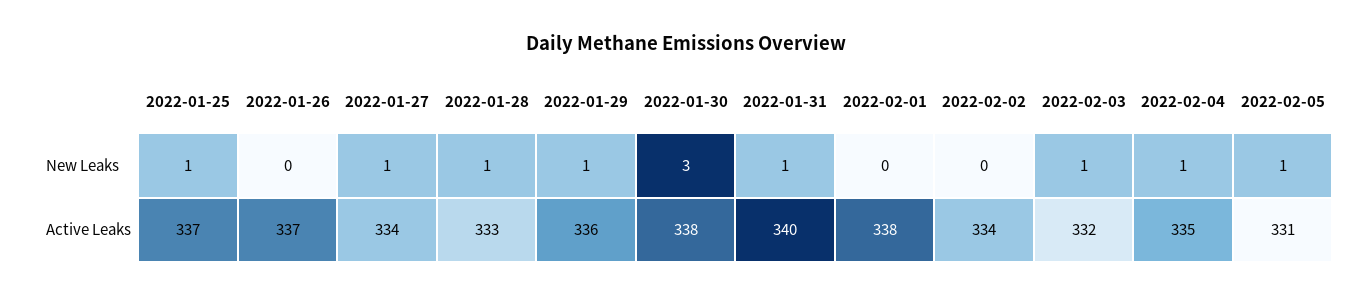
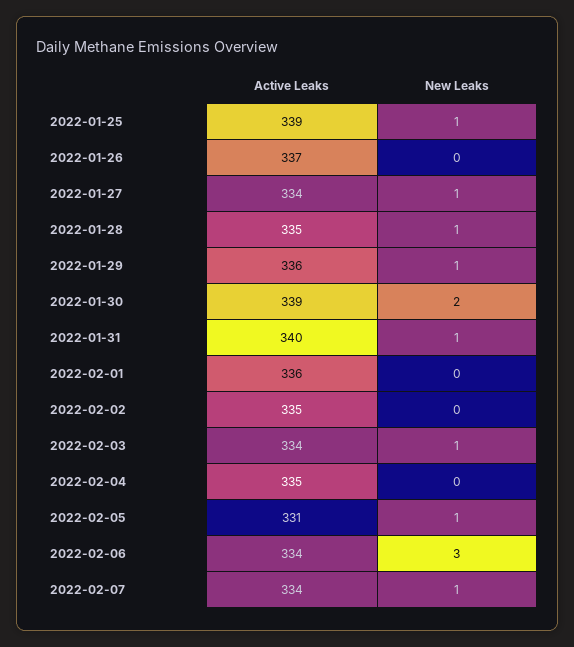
2022-01-30, New Leaks: 3 -> 2
2022-02-04, New Leaks: 1 -> 0
2022-01-25, Active Leaks: 337 -> 339
2022-01-28, Active Leaks: 333 -> 335
2022-01-30, Active Leaks: 338 -> 339
2022-02-01, Active Leaks: 338 -> 336
2022-02-02, Active Leaks: 334 -> 335
2022-02-03, Active Leaks: 332 -> 334
2022-02-06, Active Leaks: none -> 334
2022-02-06, New Leaks: none -> 3
2022-02-07, Active Leaks: none -> 334
2022-02-07, New Leaks: none -> 1

